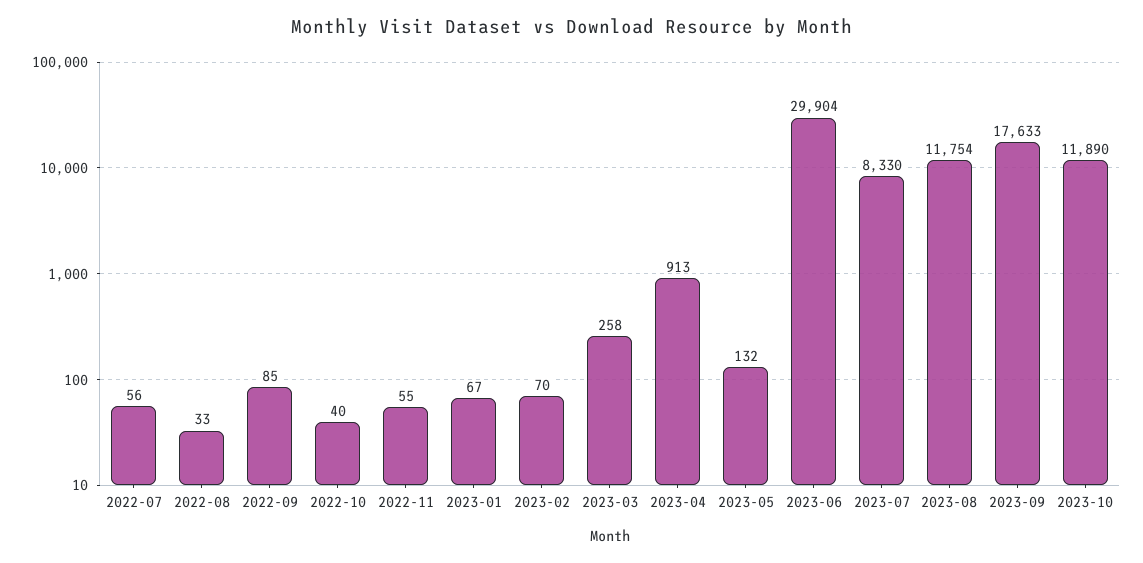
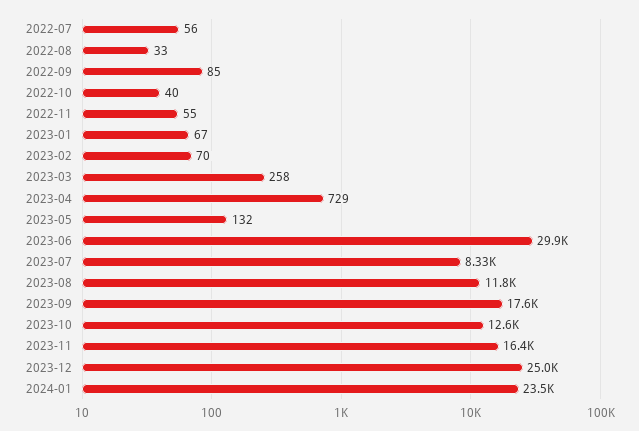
2023-04: 913 -> 729
2023-10: 11890 -> 12600
2023-11: none -> 16400
2023-12: none -> 25000
2024-01: none -> 23500

